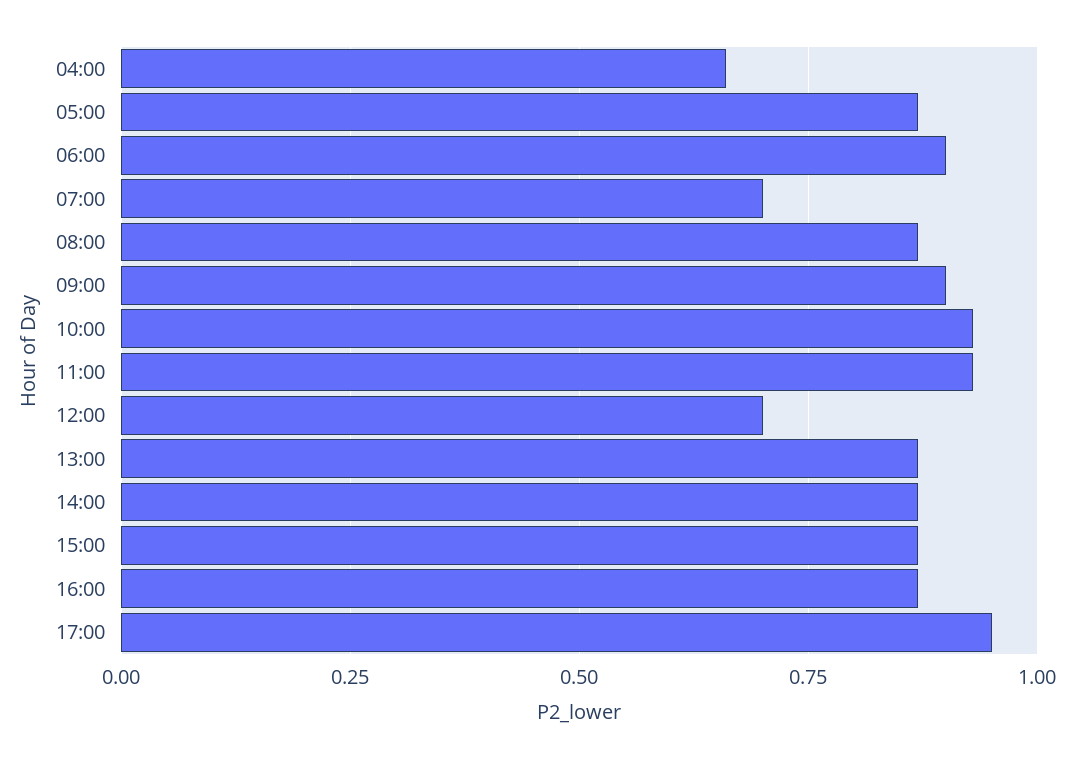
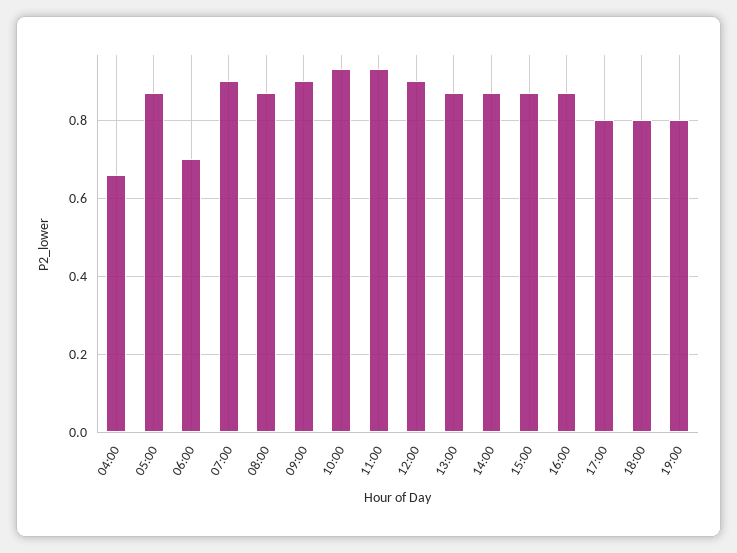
06:00: 0.9 -> 0.7
07:00: 0.7 -> 0.9
12:00: 0.7 -> 0.9
17:00: 0.95 -> 0.8
18:00: none -> 0.8
19:00: none -> 0.8

